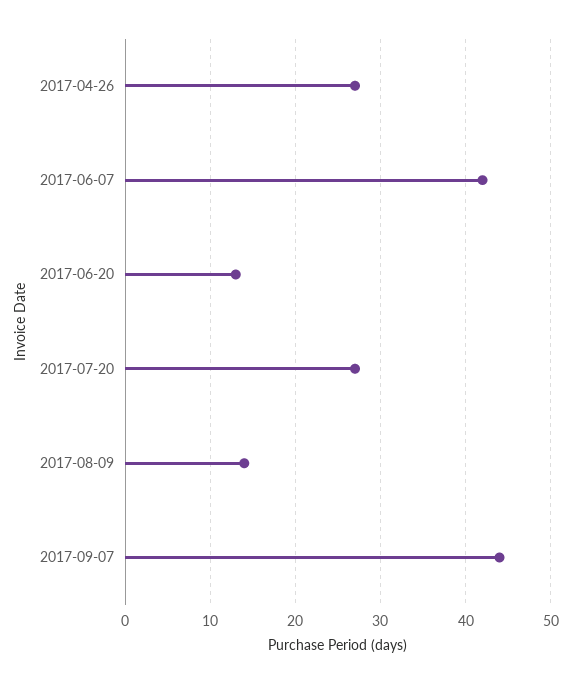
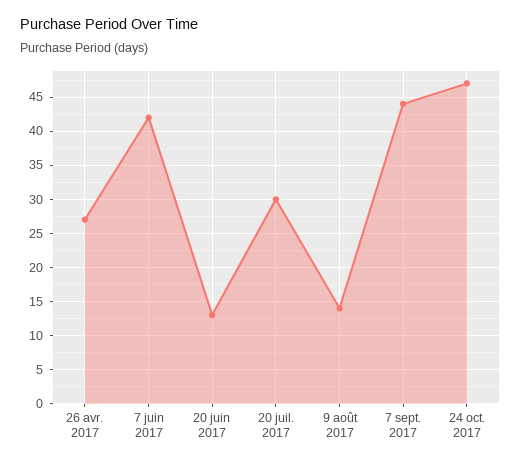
2017-07-20: 27 -> 30
24 oct. 2017: none -> 47

